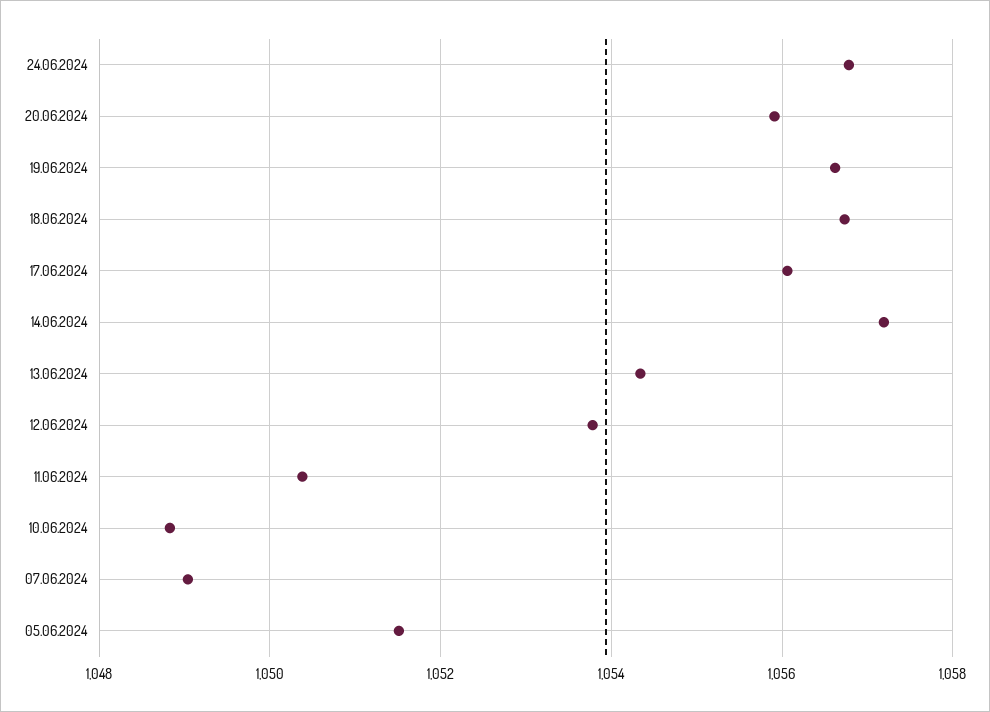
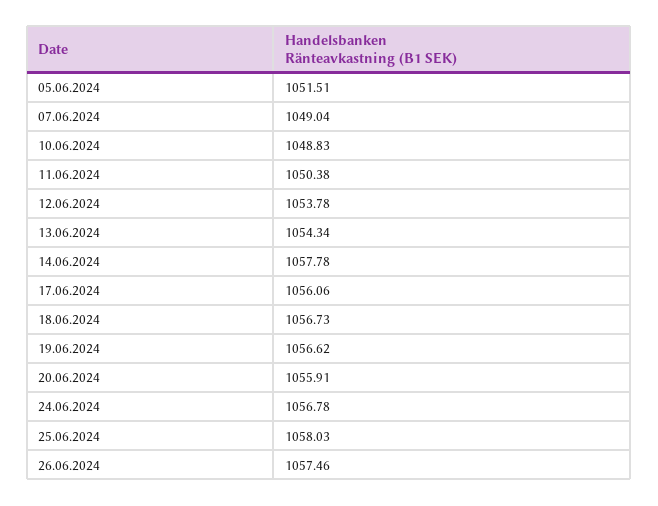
14.06.2024: 1057.2 -> 1057.78
25.06.2024: none -> 1058.03
26.06.2024: none -> 1057.46

